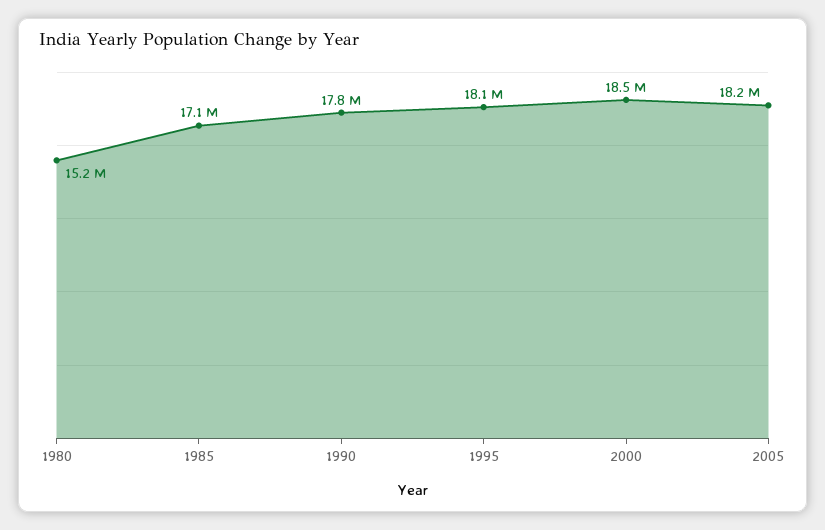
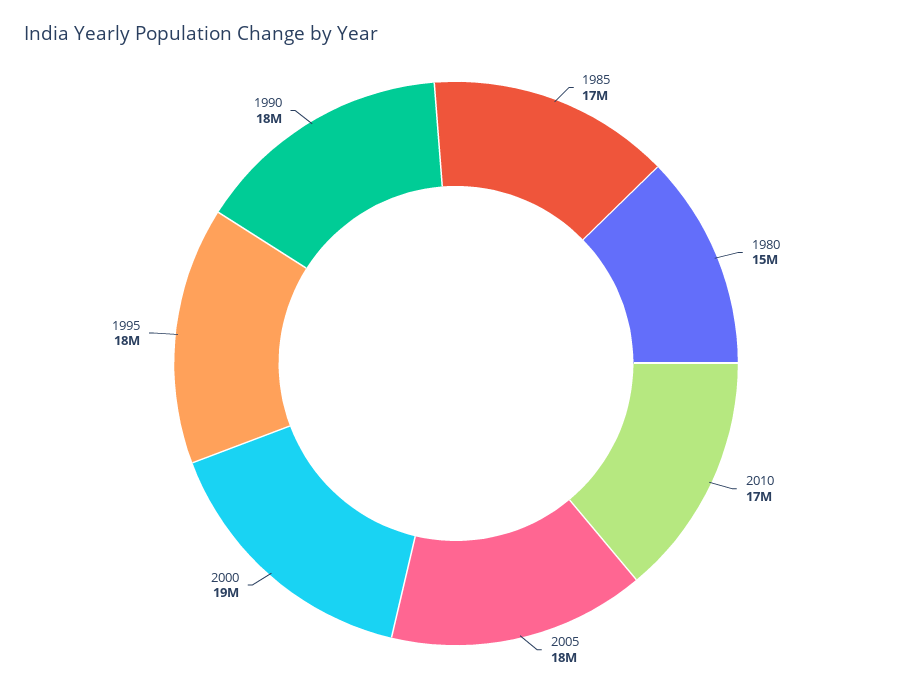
2010: none -> 17000000

